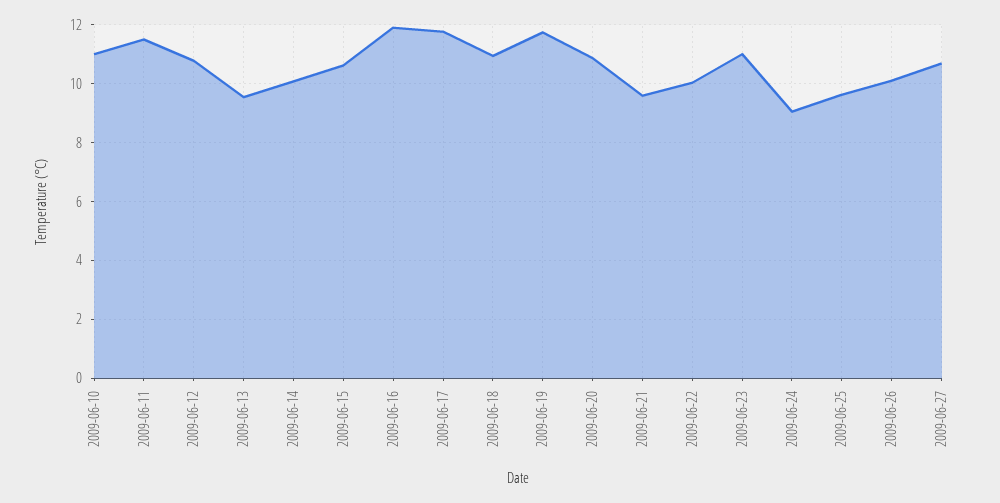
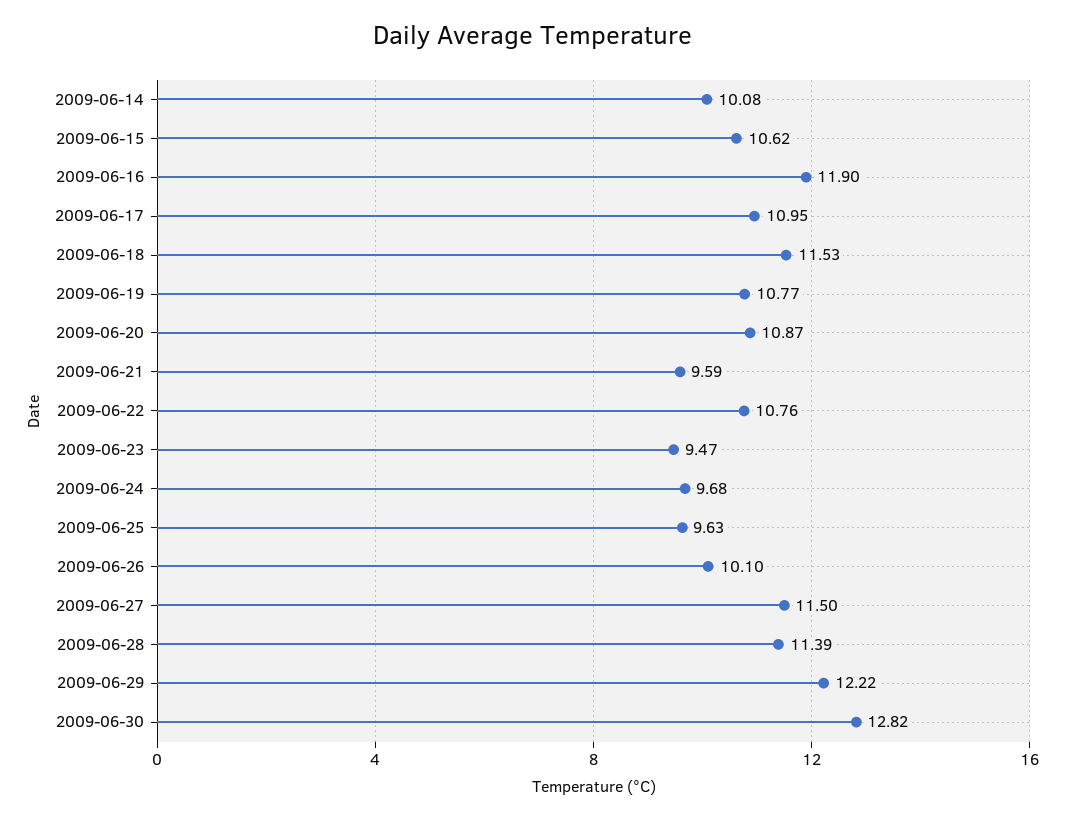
2009-06-10: 11 -> none
2009-06-11: 11.5 -> none
2009-06-12: 10.75 -> none
2009-06-13: 9.5 -> none
2009-06-17: 11.75 -> 10.95
2009-06-18: 11 -> 11.53
2009-06-19: 11.75 -> 10.77
2009-06-22: 10 -> 10.76
2009-06-23: 11 -> 9.47
2009-06-24: 9 -> 9.68
2009-06-27: 10.75 -> 11.5
2009-06-28: none -> 11.39
2009-06-29: none -> 12.22
2009-06-30: none -> 12.82

